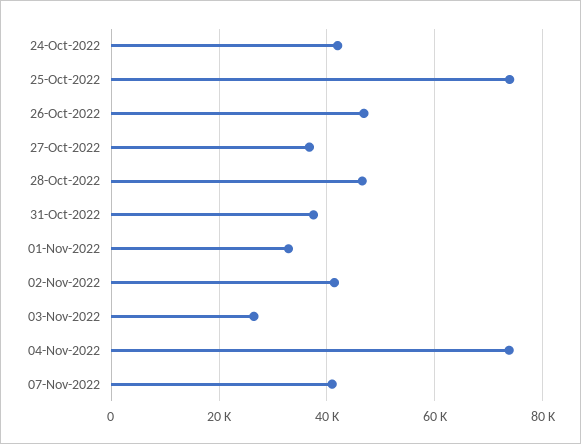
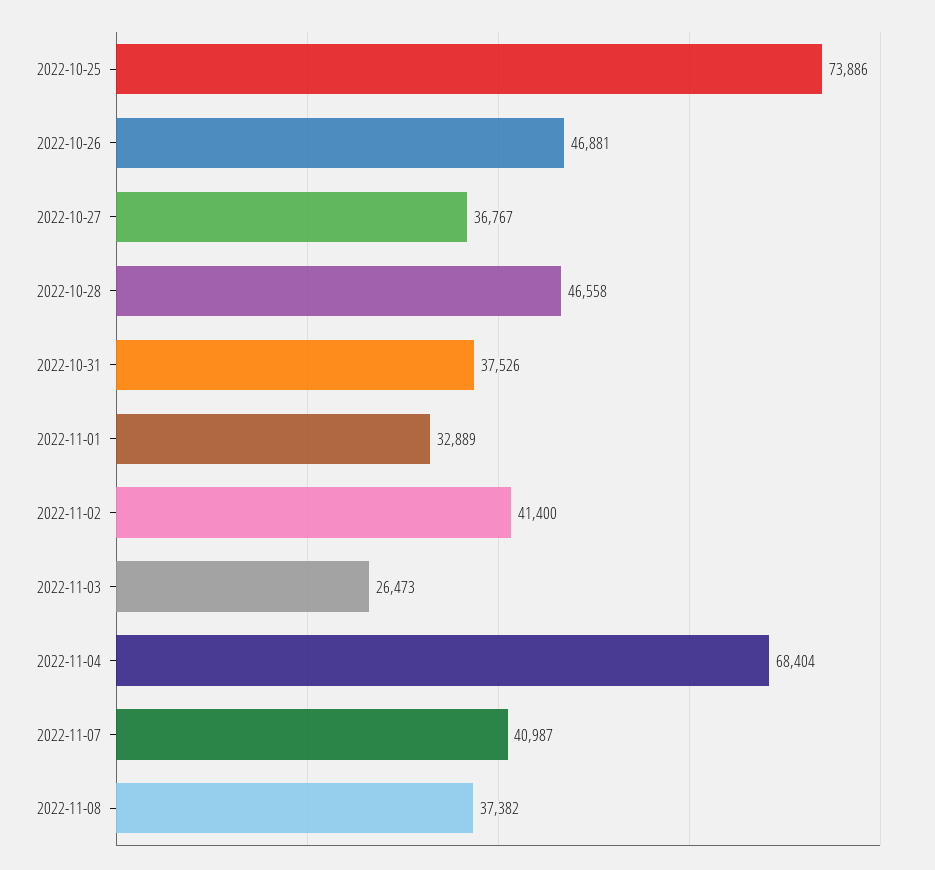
24-Oct-2022: 42000 -> none
04-Nov-2022: 74000 -> 68404
2022-11-08: none -> 37382

